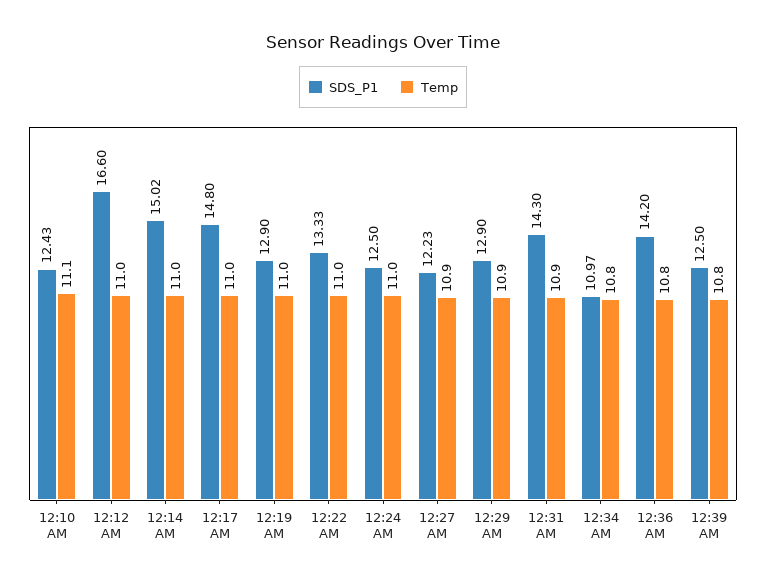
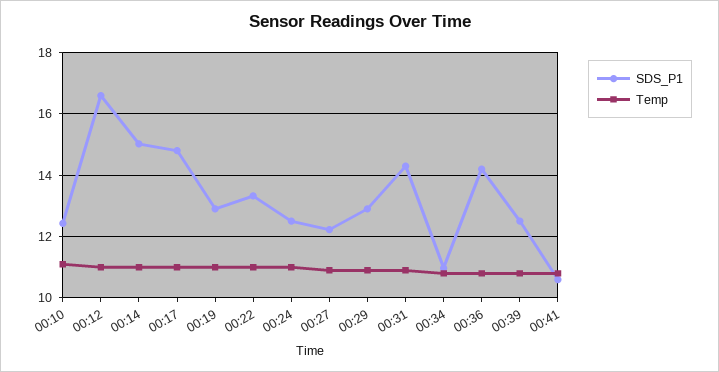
SDS_P1, 00:41: none -> 10.6
Temp, 00:41: none -> 10.8

